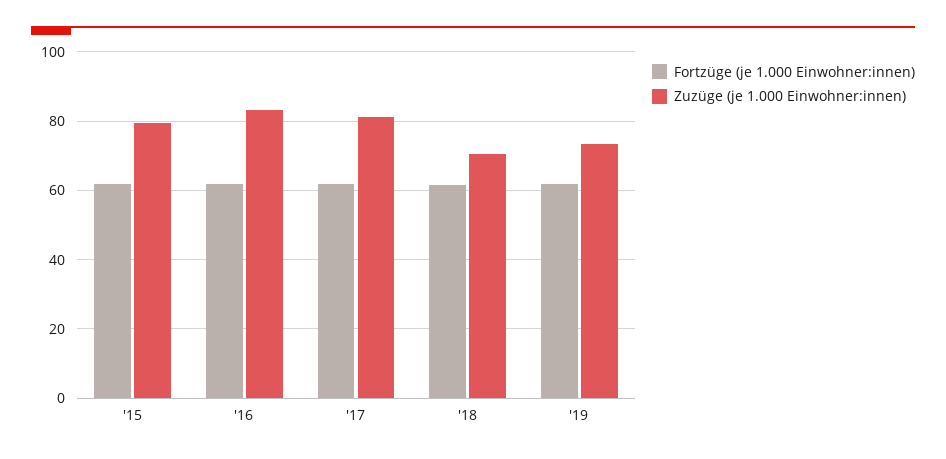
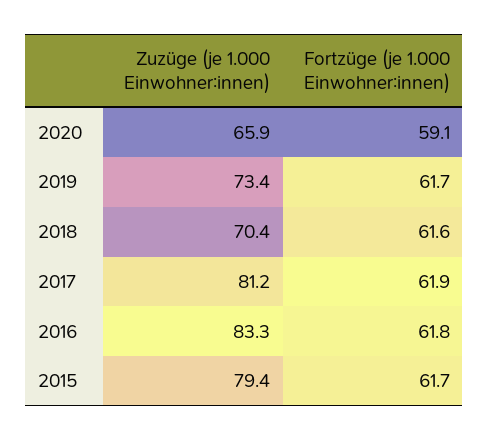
Zuzüge (je 1.000 Einwohner:innen), 2020: none -> 65.9
Fortzüge (je 1.000 Einwohner:innen), 2020: none -> 59.1

